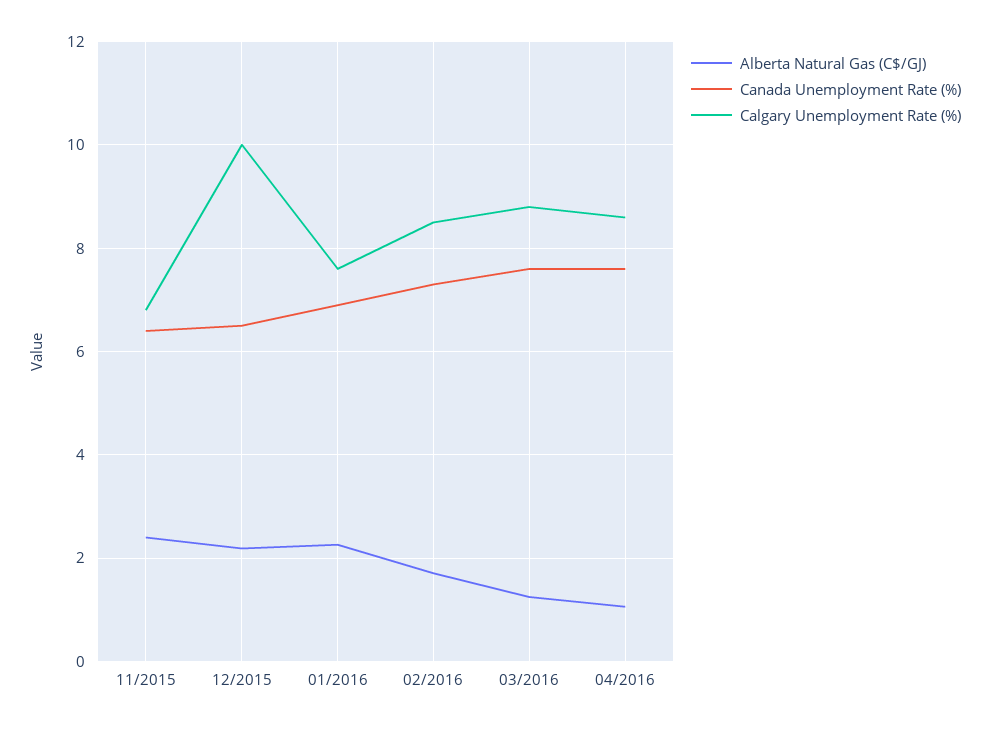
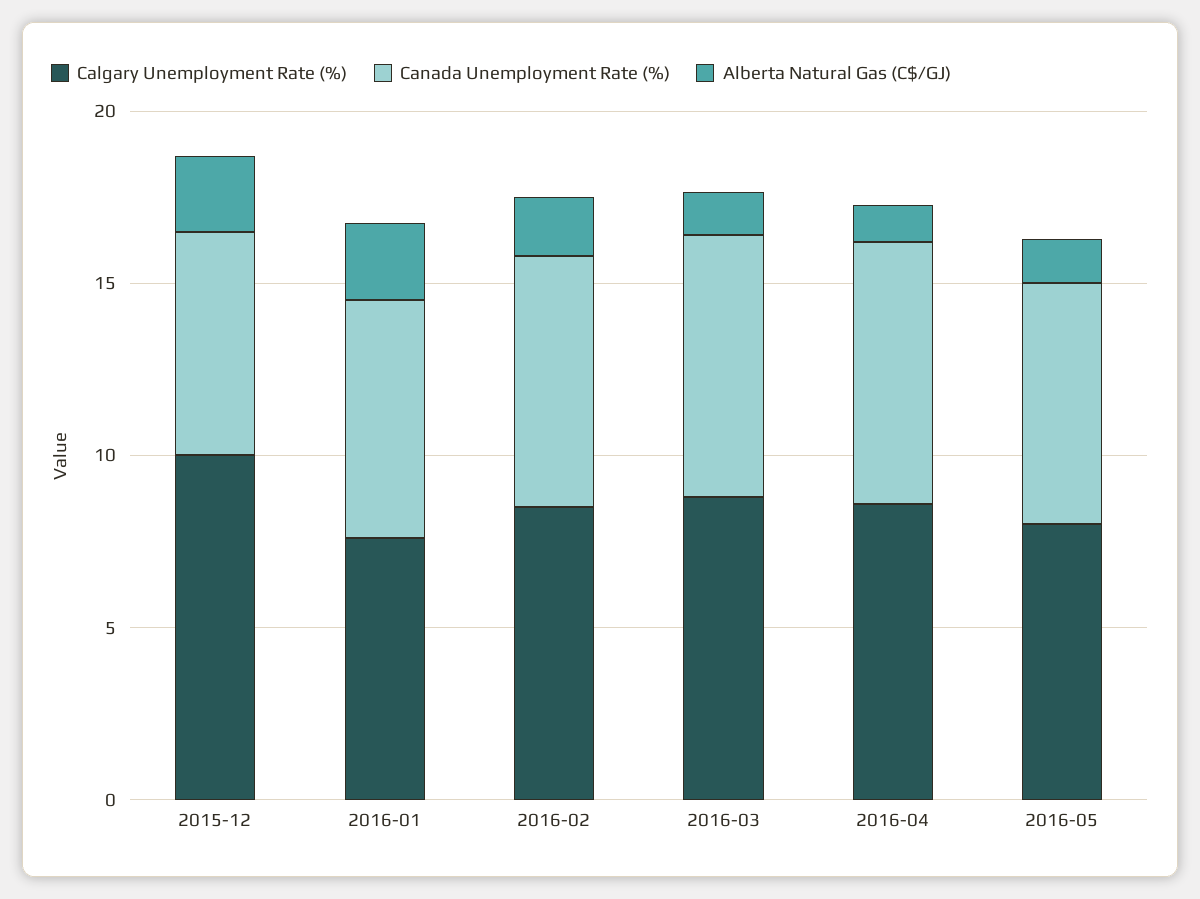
Alberta Natural Gas (C$/GJ), 11/2015: 2.4 -> none
Canada Unemployment Rate (%), 11/2015: 6.4 -> none
Calgary Unemployment Rate (%), 11/2015: 6.8 -> none
Calgary Unemployment Rate (%), 2016-05: none -> 8
Canada Unemployment Rate (%), 2016-05: none -> 7
Alberta Natural Gas (C$/GJ), 2016-05: none -> 1

